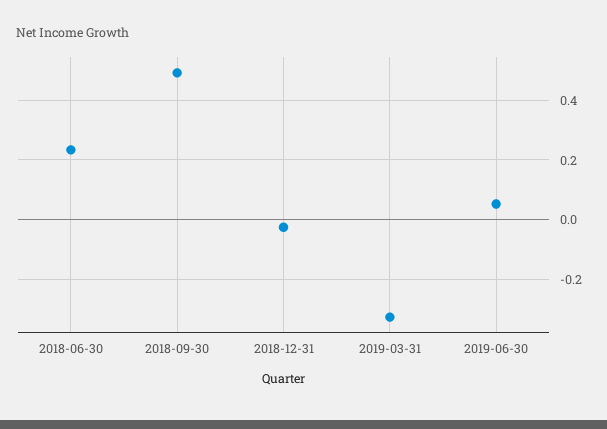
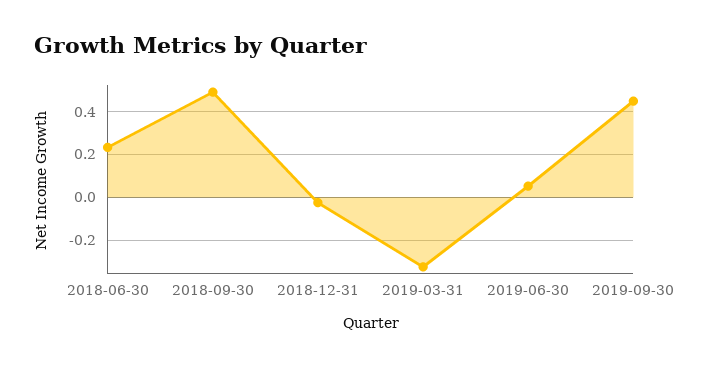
2019-09-30: none -> 0.45

